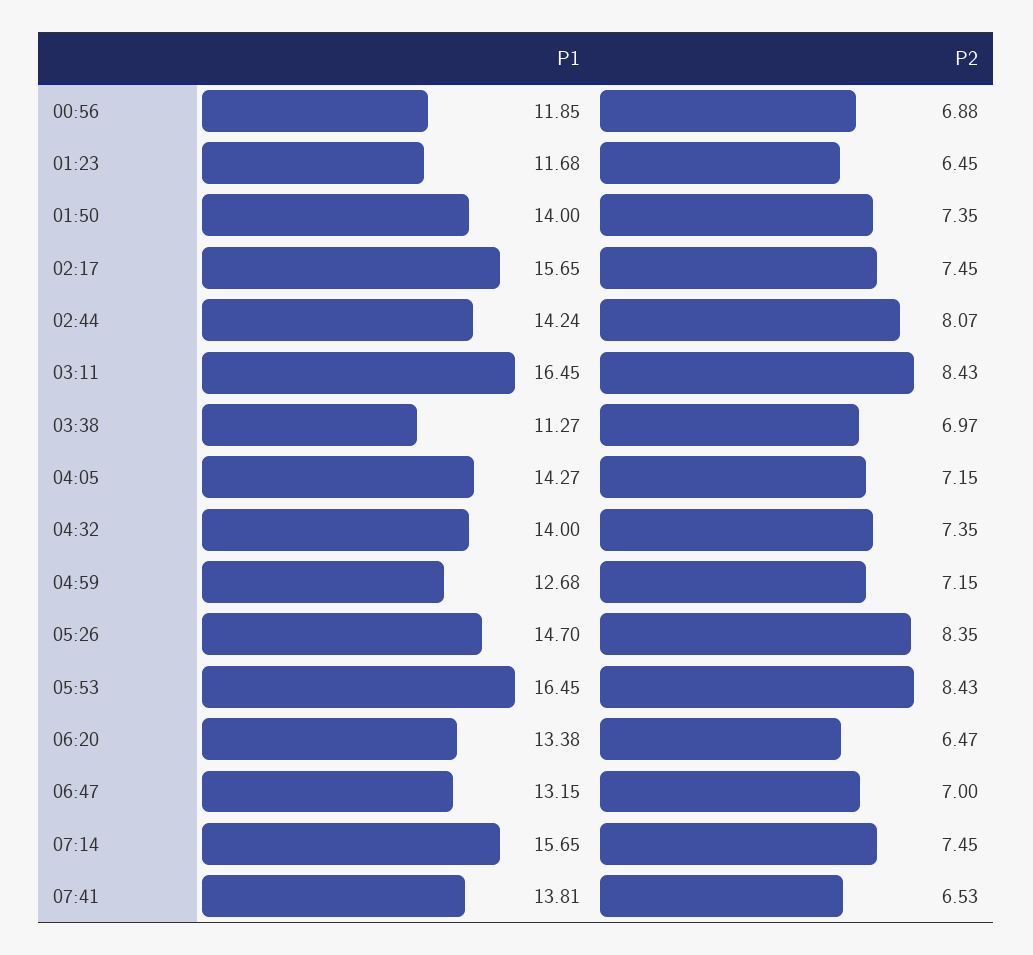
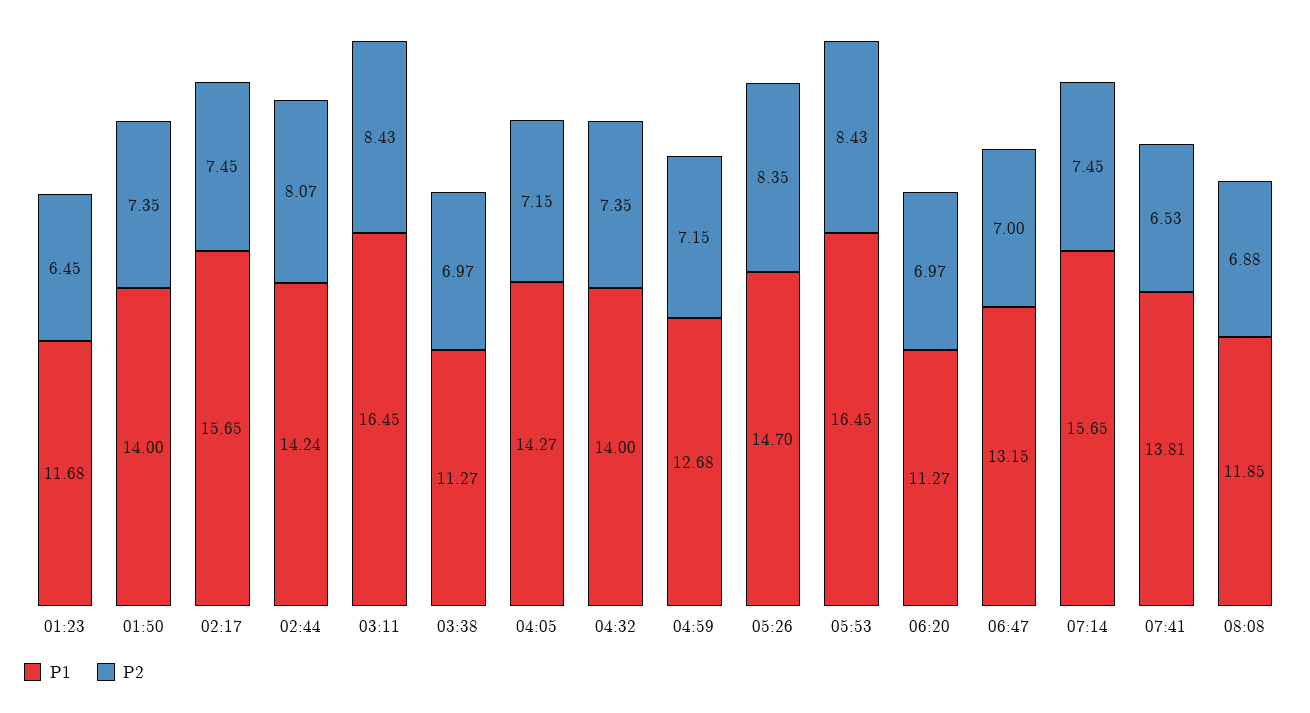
P1, 00:56: 11.85 -> none
P2, 00:56: 6.88 -> none
P1, 06:20: 13.38 -> 11.27
P2, 06:20: 6.47 -> 6.97
P1, 08:08: none -> 11.85
P2, 08:08: none -> 6.88

